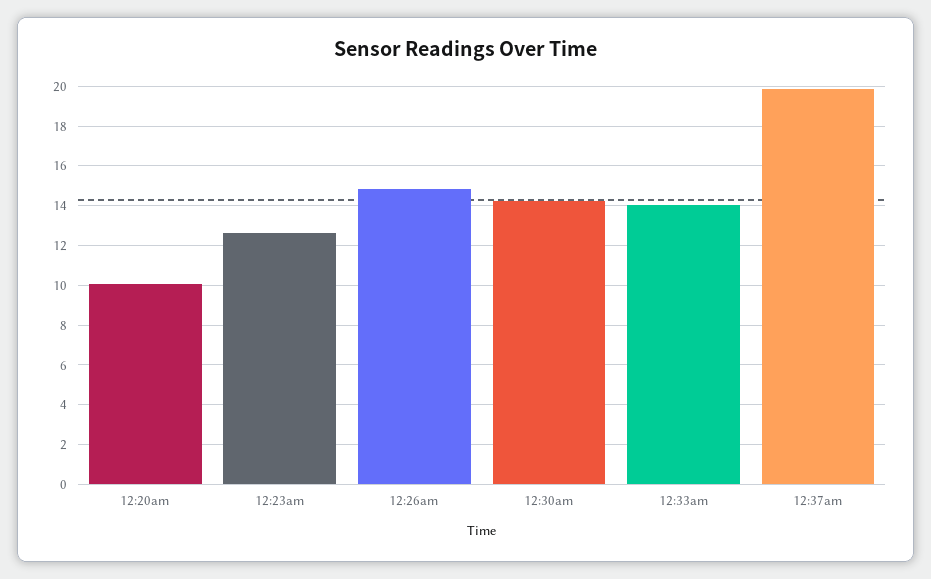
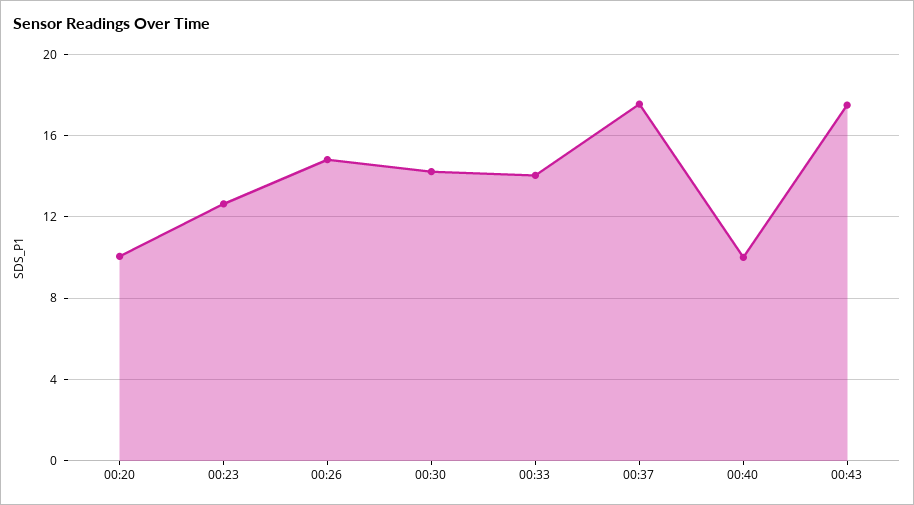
12:37am: 20 -> 17.5
00:40: none -> 10
00:43: none -> 17.5

